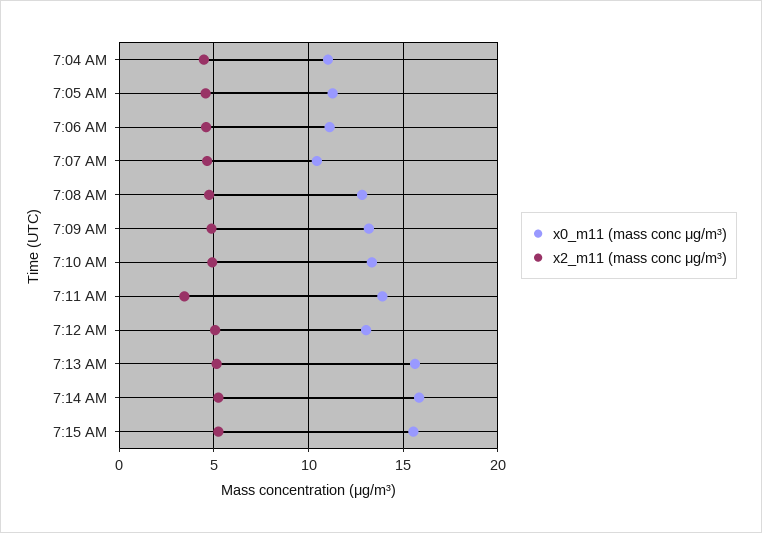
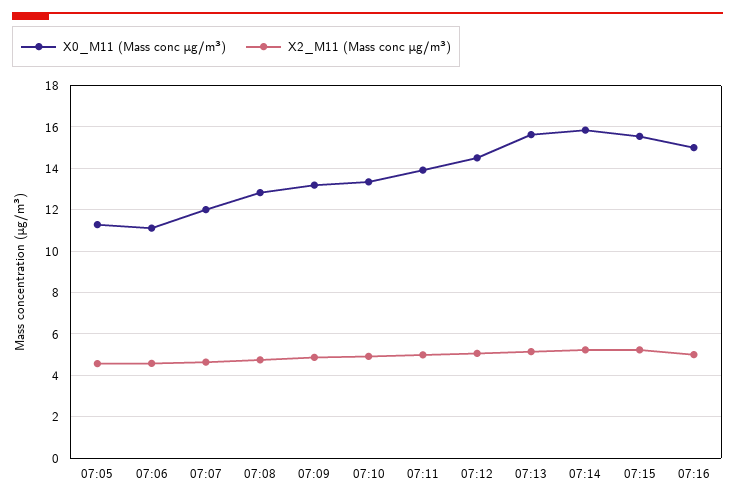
x0_m11 (mass conc μg/m³), 7:04 AM: 11 -> none
x2_m11 (mass conc μg/m³), 7:04 AM: 4.5 -> none
x0_m11 (mass conc μg/m³), 7:07 AM: 10.5 -> 12
x2_m11 (mass conc μg/m³), 7:11 AM: 3.5 -> 5
x0_m11 (mass conc μg/m³), 7:12 AM: 13 -> 14.5
x0_m11 (mass conc μg/m³), 07:16: none -> 15
x2_m11 (mass conc μg/m³), 07:16: none -> 5

